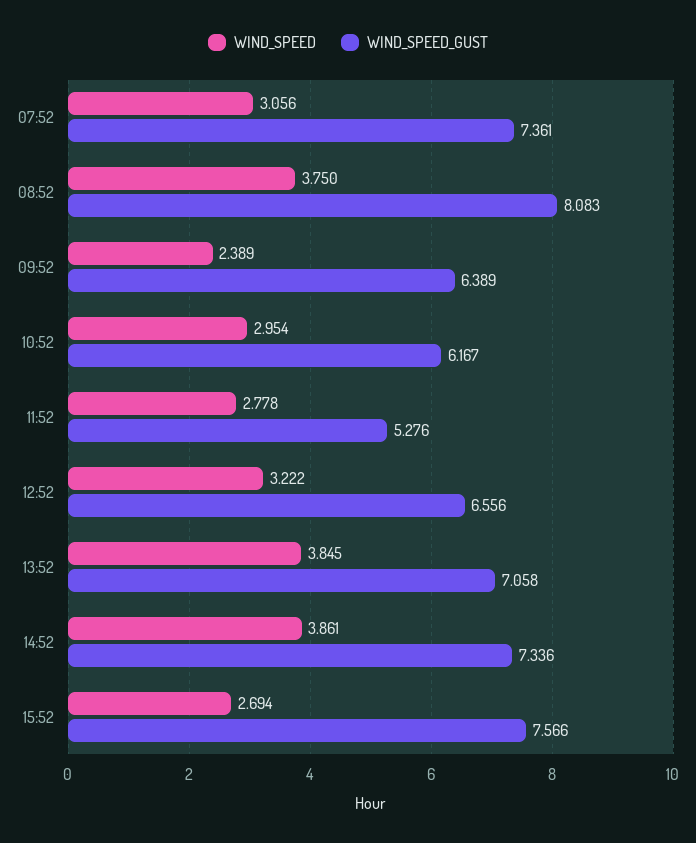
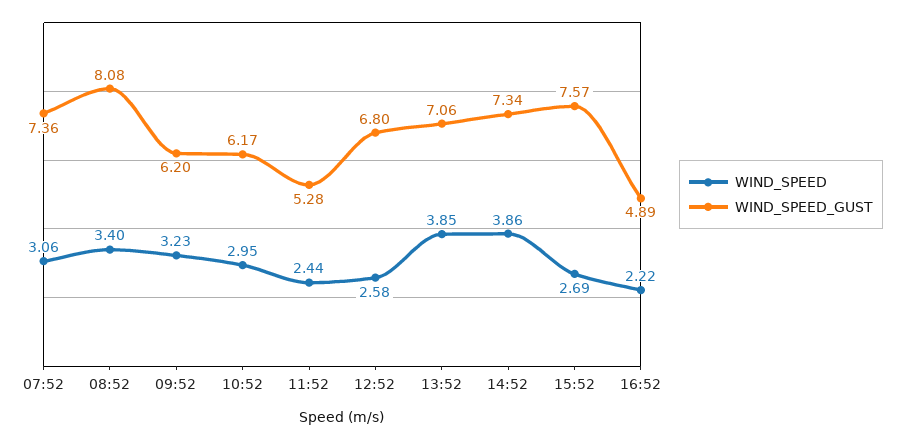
WIND_SPEED, 08:52: 3.75 -> 3.4
WIND_SPEED, 09:52: 2.389 -> 3.23
WIND_SPEED_GUST, 09:52: 6.389 -> 6.2
WIND_SPEED, 11:52: 2.778 -> 2.44
WIND_SPEED, 12:52: 3.222 -> 2.58
WIND_SPEED_GUST, 12:52: 6.556 -> 6.8
WIND_SPEED, 16:52: none -> 2.22
WIND_SPEED_GUST, 16:52: none -> 4.89

